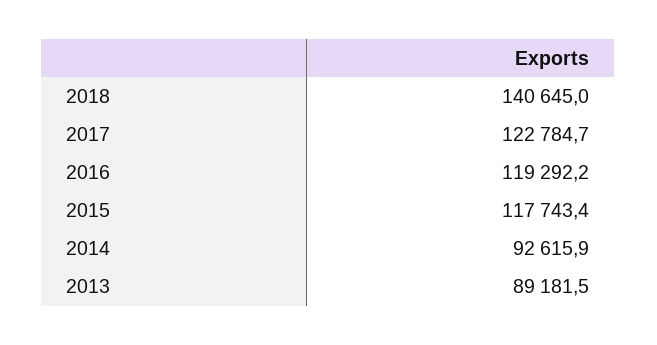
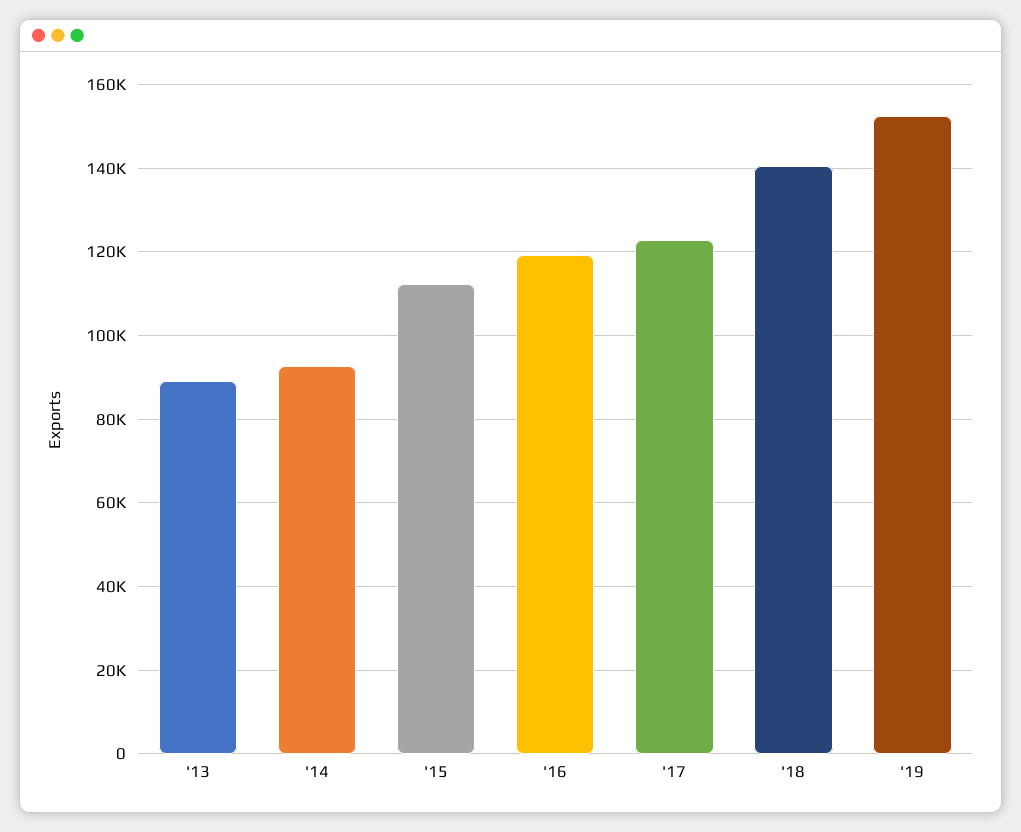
2015: 117743.4 -> 112000
'19: none -> 152000

